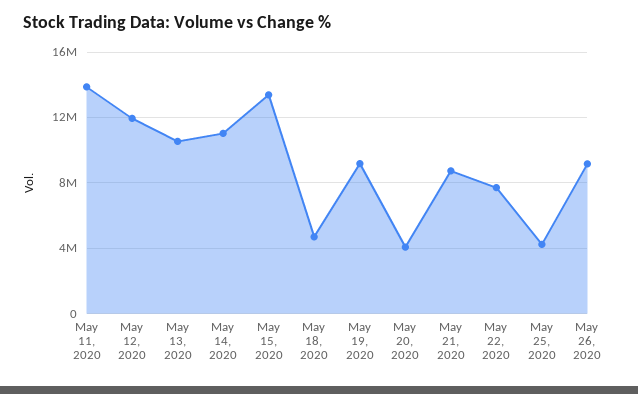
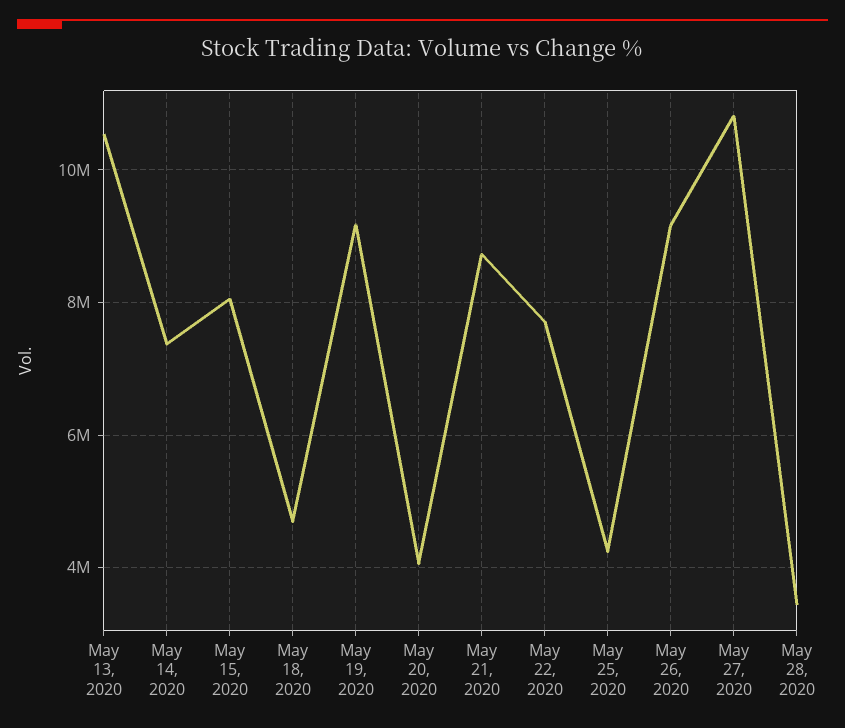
May 11, 2020: 14000000 -> none
May 12, 2020: 12000000 -> none
May 14, 2020: 11000000 -> 7400000
May 15, 2020: 13500000 -> 8000000
May 27, 2020: none -> 10800000
May 28, 2020: none -> 3400000

